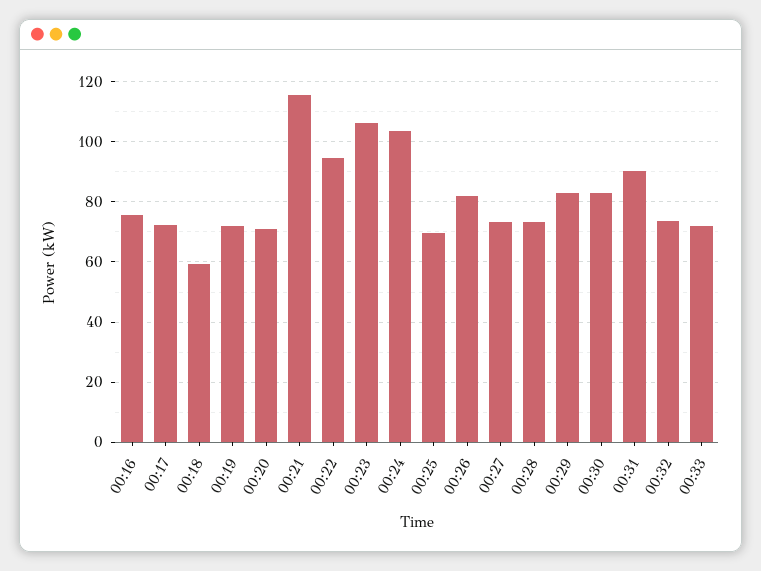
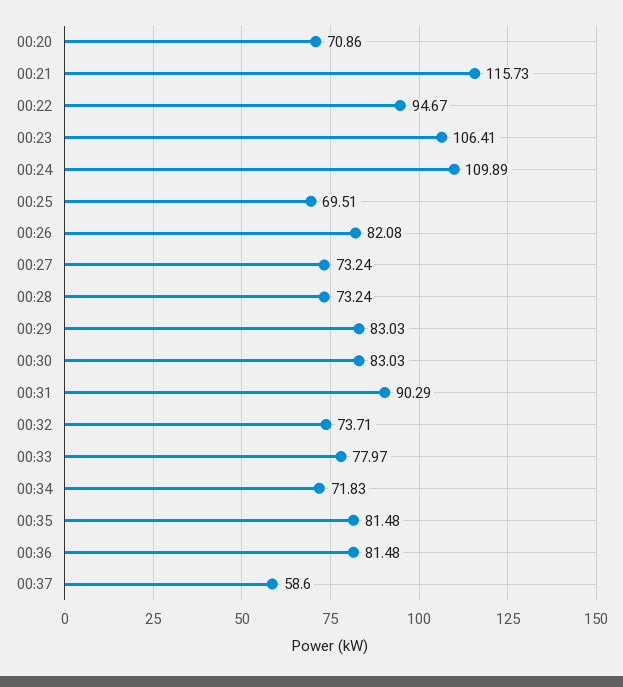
00:16: 76 -> none
00:17: 72 -> none
00:18: 60 -> none
00:19: 72 -> none
00:24: 104 -> 109.89
00:33: 72 -> 77.97
00:34: none -> 71.83
00:35: none -> 81.48
00:36: none -> 81.48
00:37: none -> 58.6

